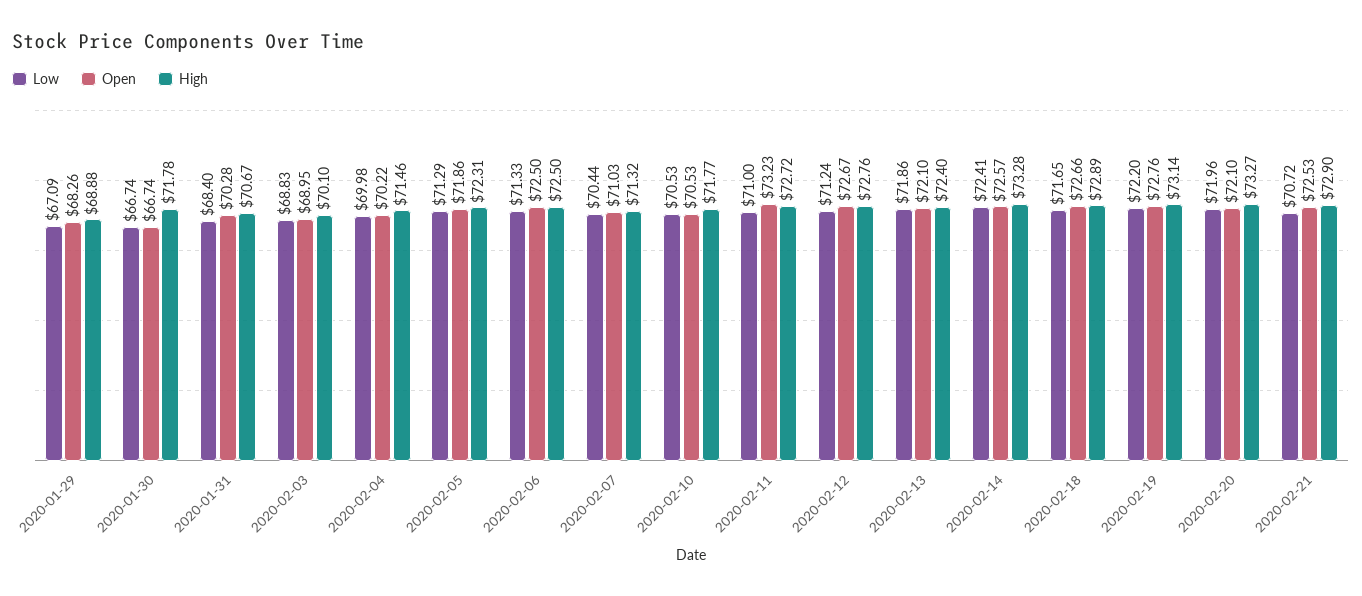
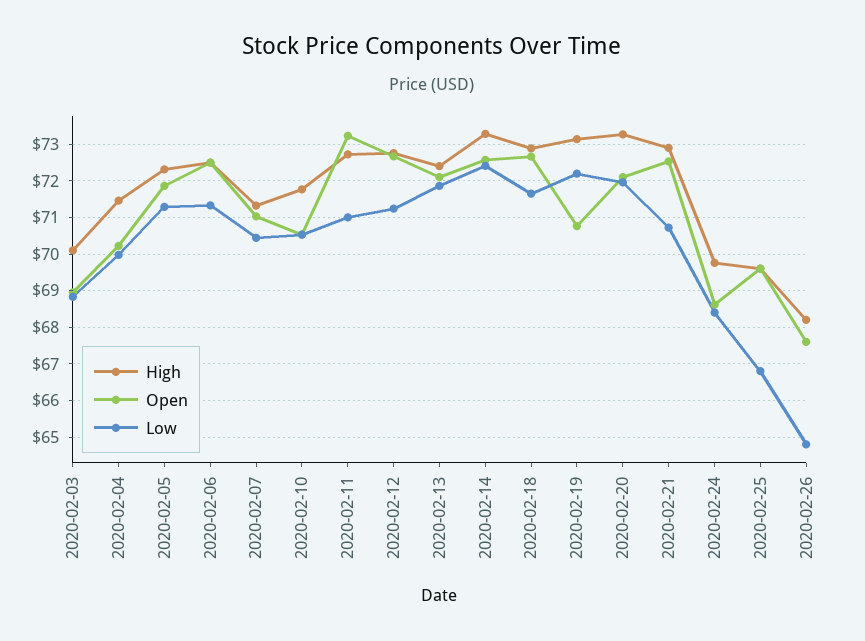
Low, 2020-01-29: 67.09 -> none
Open, 2020-01-29: 68.26 -> none
High, 2020-01-29: 68.88 -> none
Low, 2020-01-30: 66.74 -> none
Open, 2020-01-30: 66.74 -> none
High, 2020-01-30: 71.78 -> none
Low, 2020-01-31: 68.4 -> none
Open, 2020-01-31: 70.28 -> none
High, 2020-01-31: 70.67 -> none
Open, 2020-02-19: 72.76 -> 70.8
High, 2020-02-24: none -> 69.8
Open, 2020-02-24: none -> 68.6
Low, 2020-02-24: none -> 68.4
High, 2020-02-25: none -> 69.6
Open, 2020-02-25: none -> 69.6
Low, 2020-02-25: none -> 66.8
High, 2020-02-26: none -> 68.2
Open, 2020-02-26: none -> 67.6
Low, 2020-02-26: none -> 64.8

